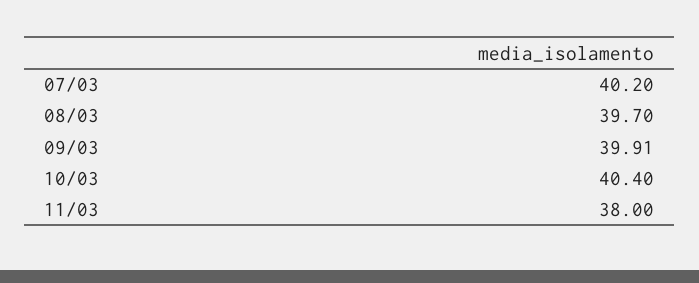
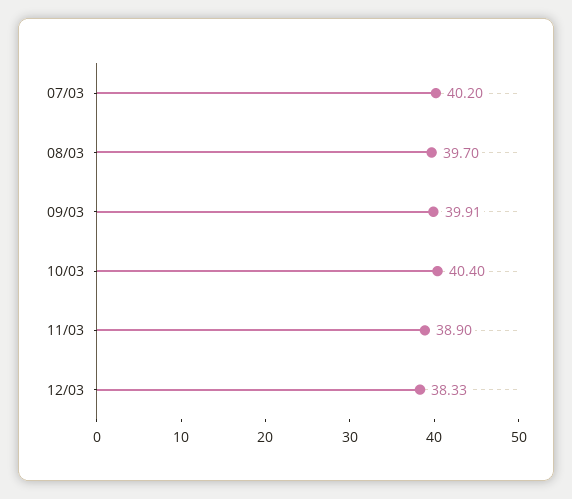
11/03: 38 -> 38.9
12/03: none -> 38.33

